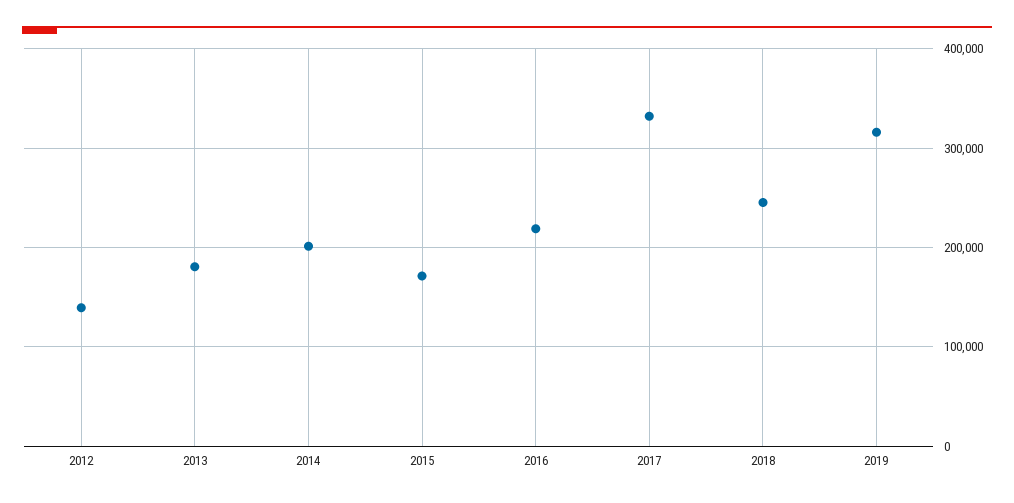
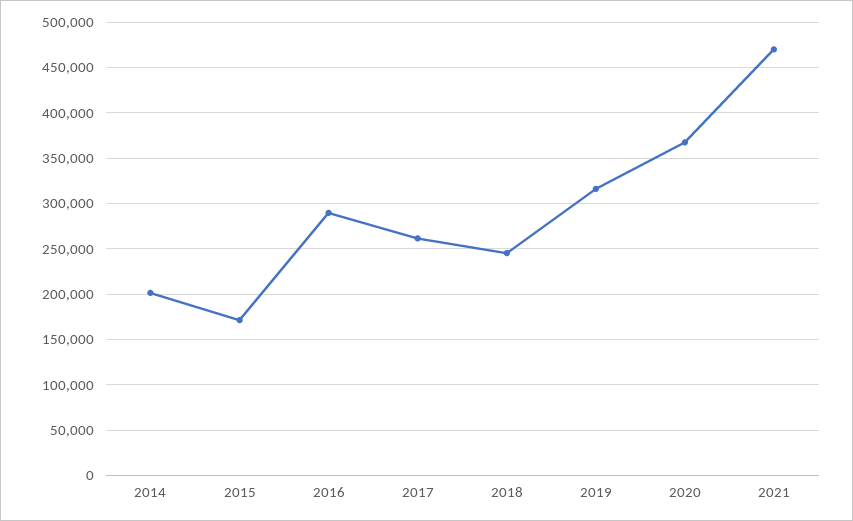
2012: 140000 -> none
2013: 180000 -> none
2016: 220000 -> 290000
2017: 330000 -> 260000
2020: none -> 370000
2021: none -> 470000

